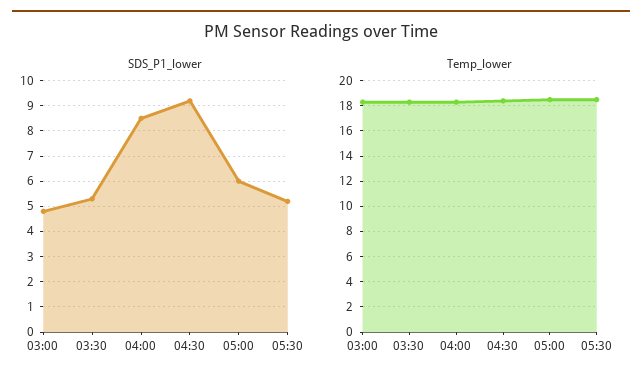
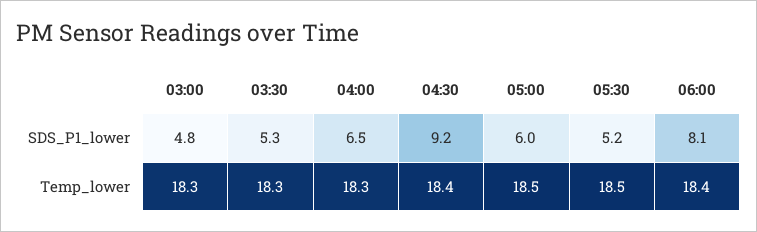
SDS_P1_lower, 04:00: 8.5 -> 6.5
SDS_P1_lower, 06:00: none -> 8.1
Temp_lower, 06:00: none -> 18.4

